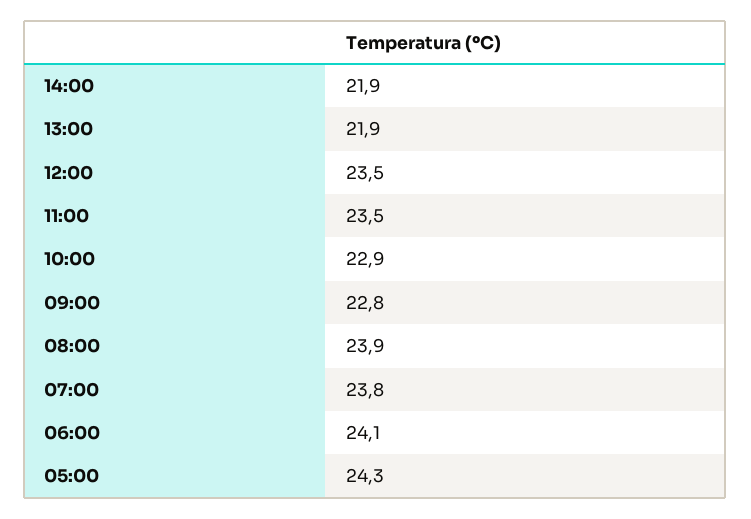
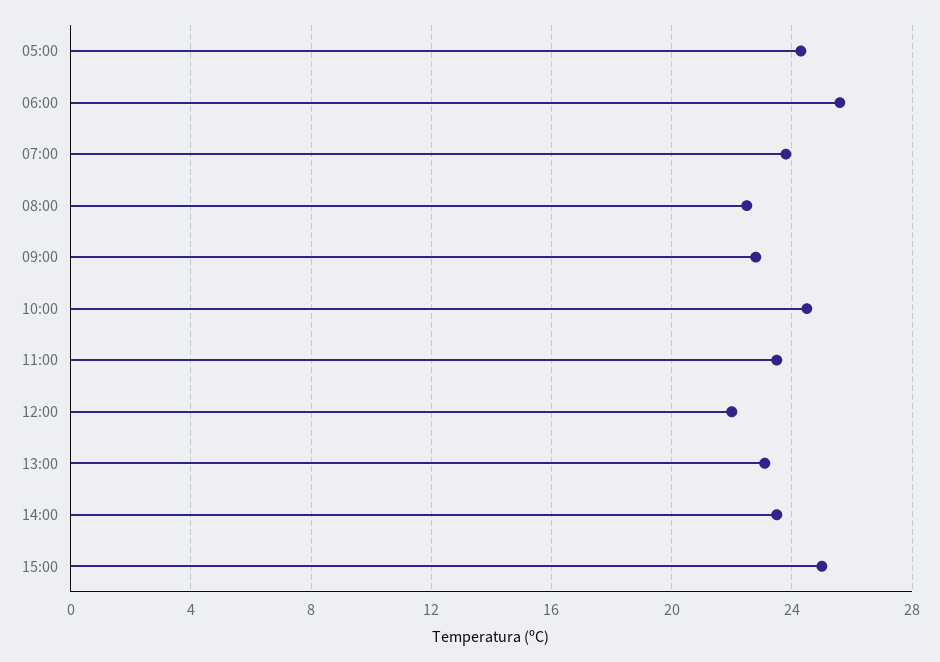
14:00: 21.9 -> 23.5
13:00: 21.9 -> 23
12:00: 23.5 -> 22
10:00: 22.9 -> 24.5
08:00: 23.9 -> 22.5
06:00: 24.1 -> 25.5
15:00: none -> 25

